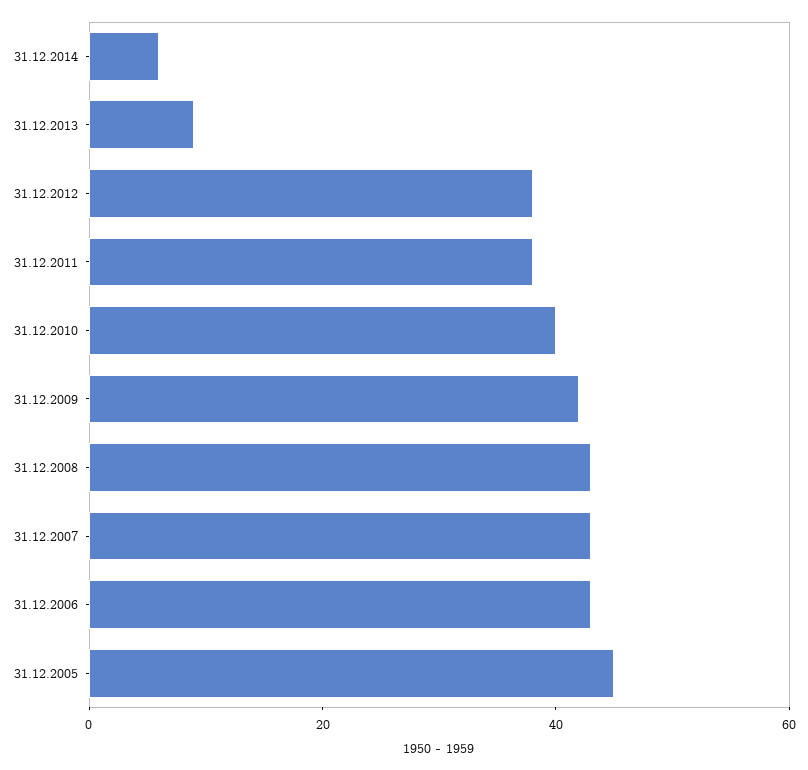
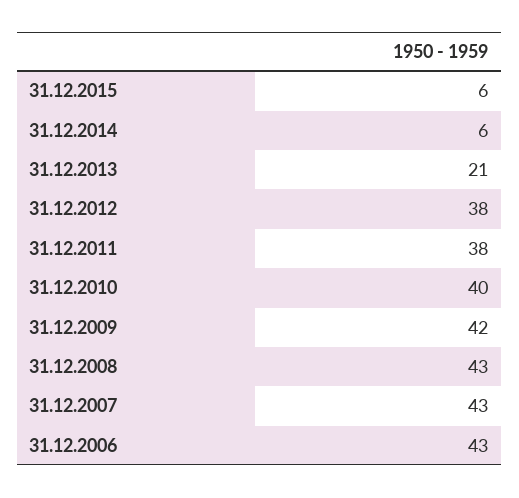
31.12.2013: 10 -> 21
31.12.2005: 45 -> none
31.12.2015: none -> 6

